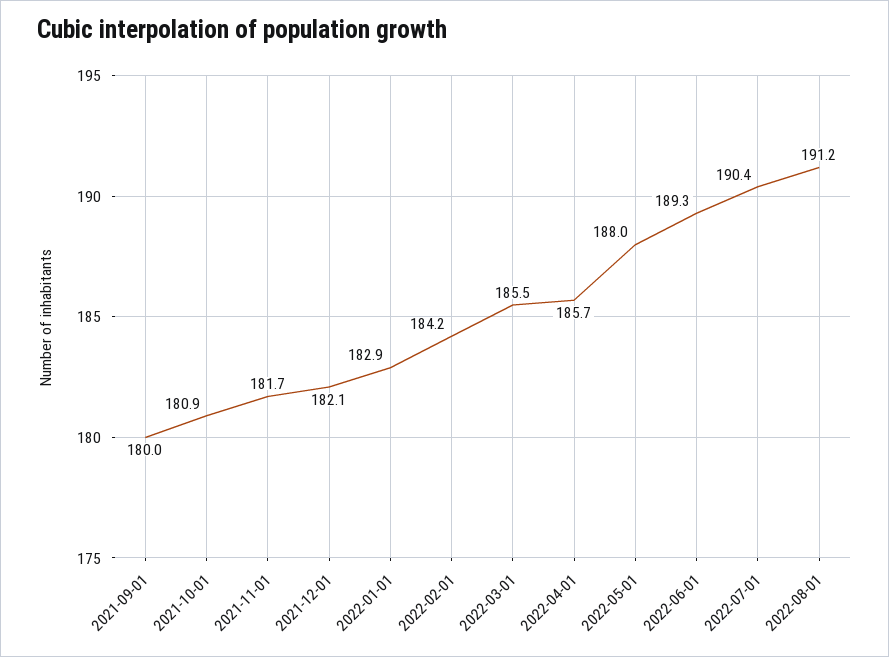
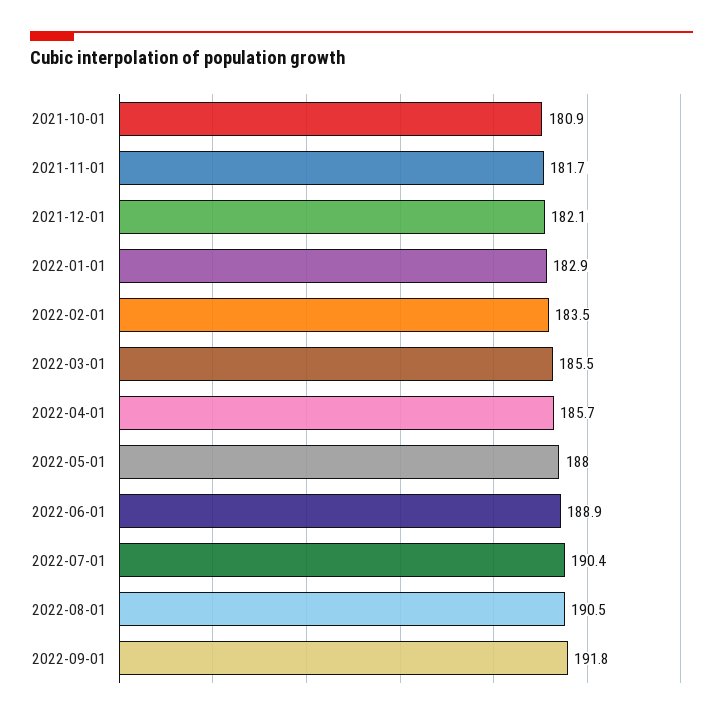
2021-09-01: 180 -> none
2022-02-01: 184.2 -> 183.5
2022-06-01: 189.3 -> 188.9
2022-08-01: 191.2 -> 190.5
2022-09-01: none -> 191.8

